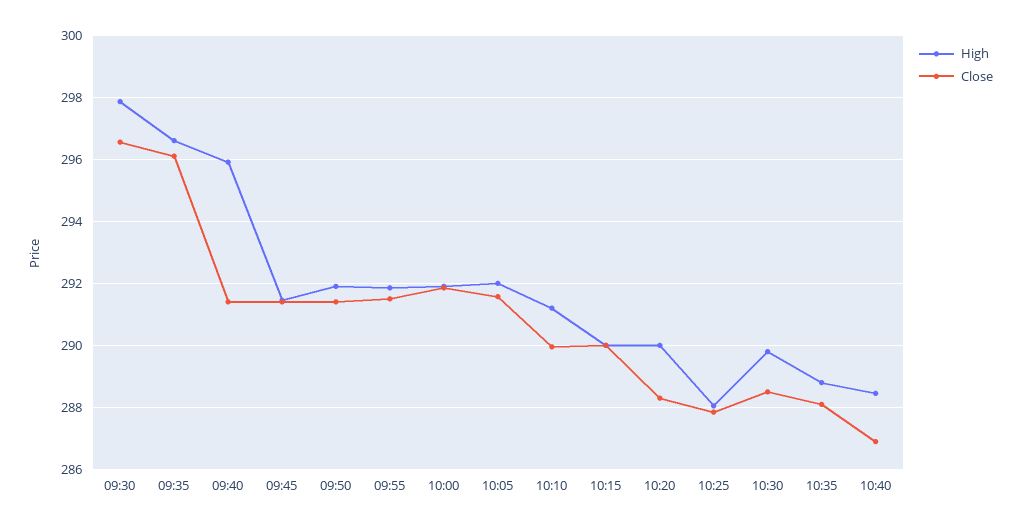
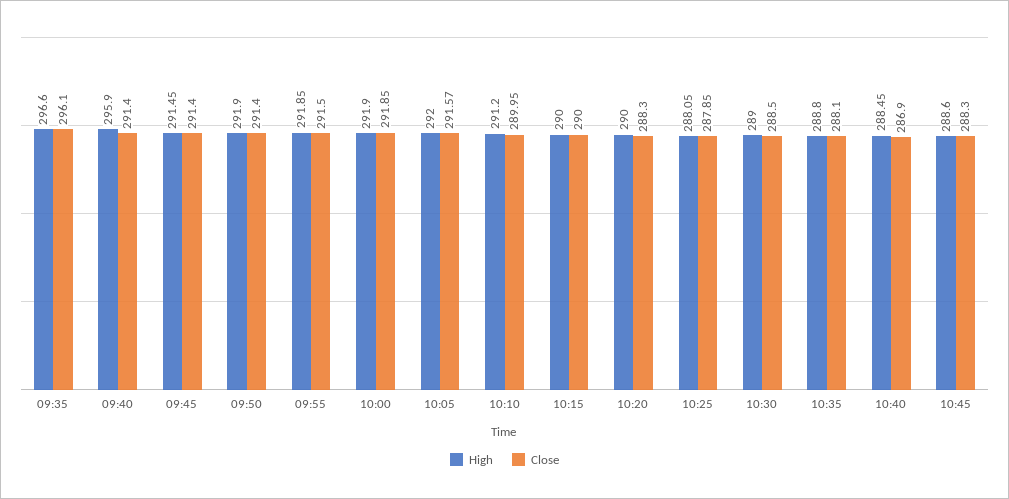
High, 09:30: 297.8 -> none
Close, 09:30: 296.6 -> none
High, 10:30: 289.8 -> 289
High, 10:45: none -> 288.6
Close, 10:45: none -> 288.3

